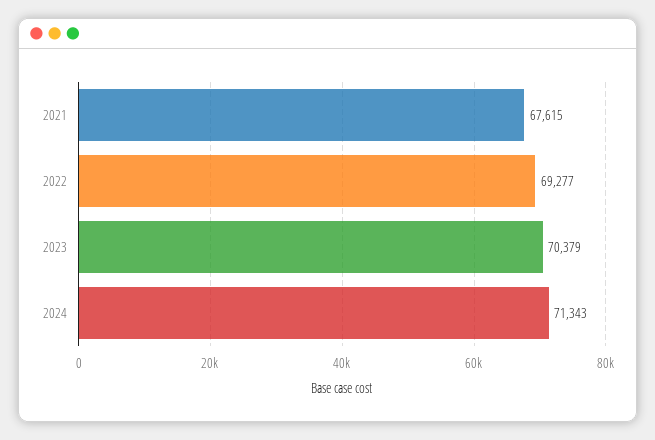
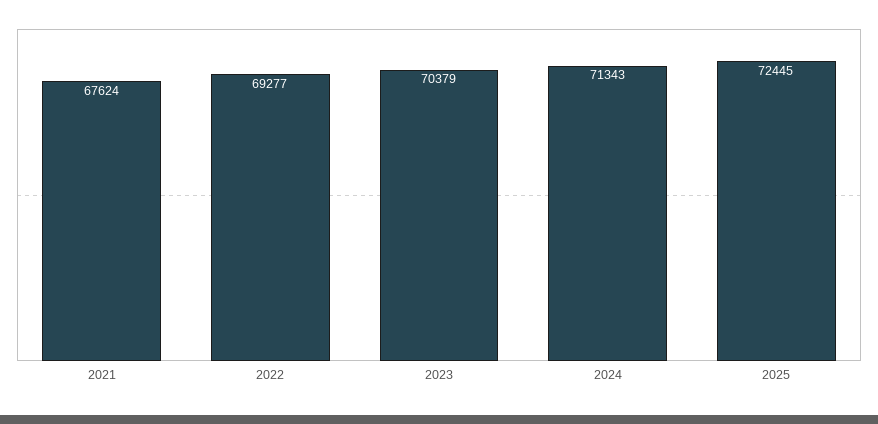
2021: 67615 -> 67624
2025: none -> 72445

